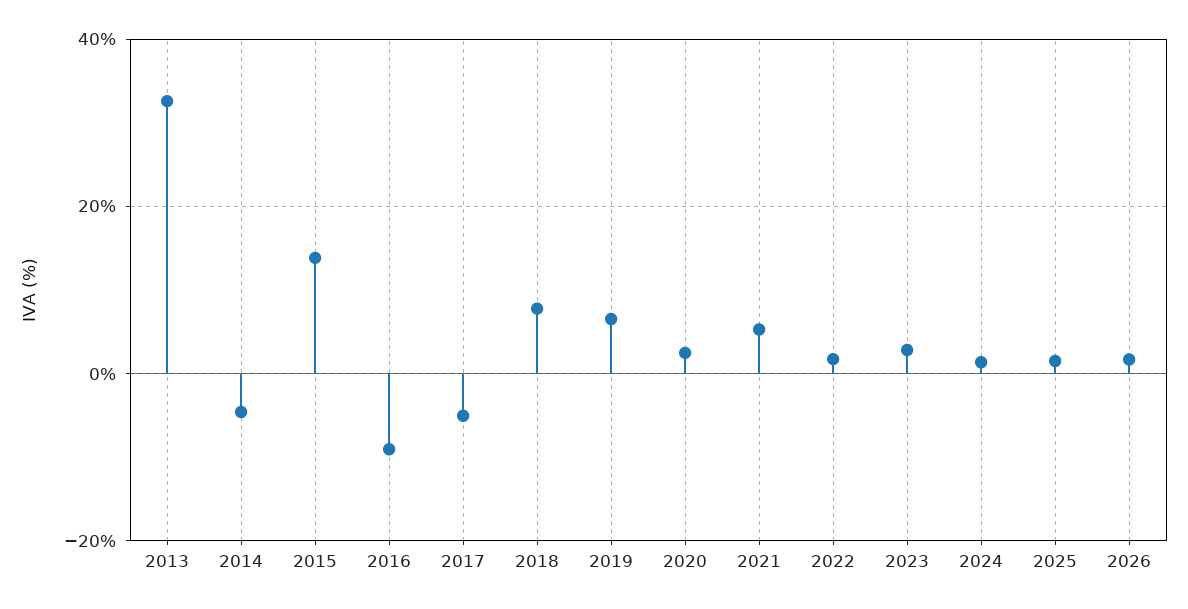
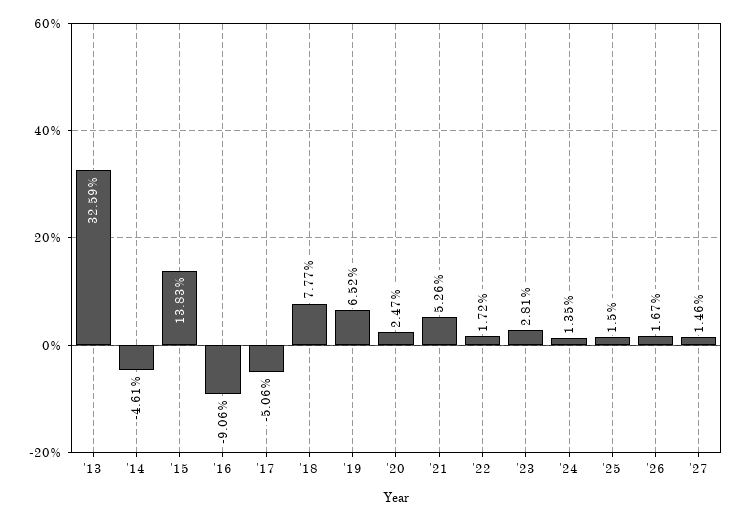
'27: none -> 1.46

